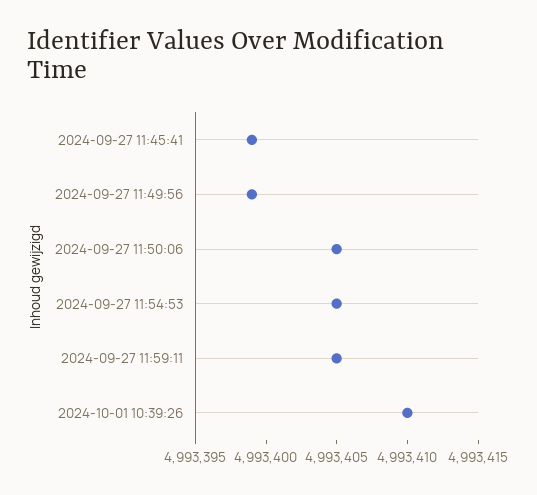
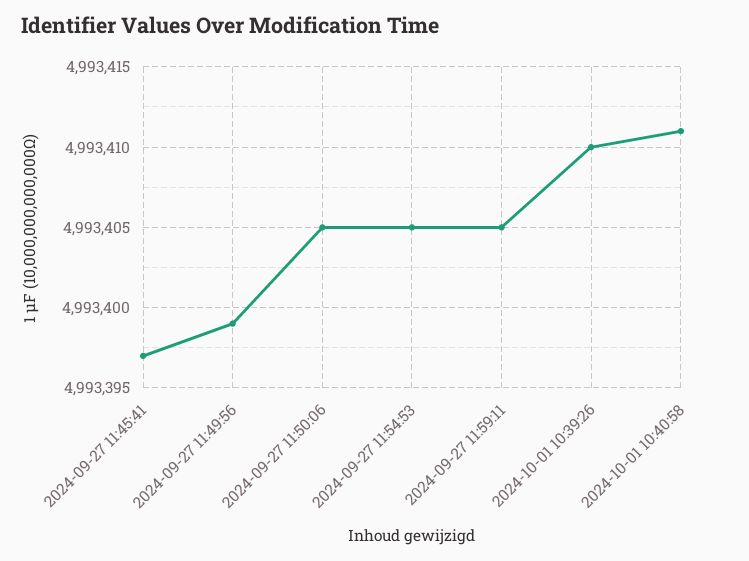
2024-09-27 11:45:41: 4993399 -> 4993397
2024-10-01 10:40:58: none -> 4993411

